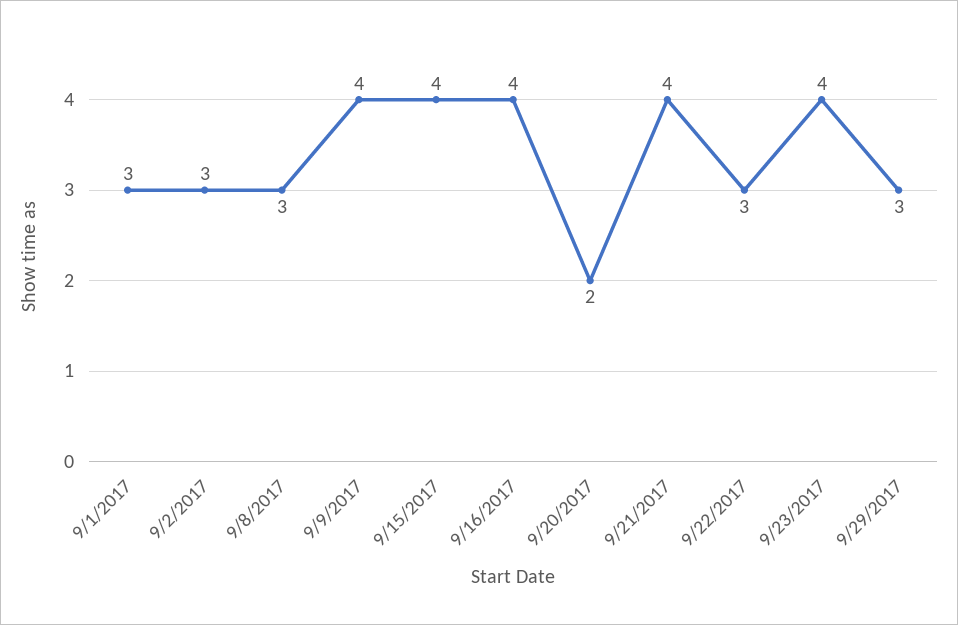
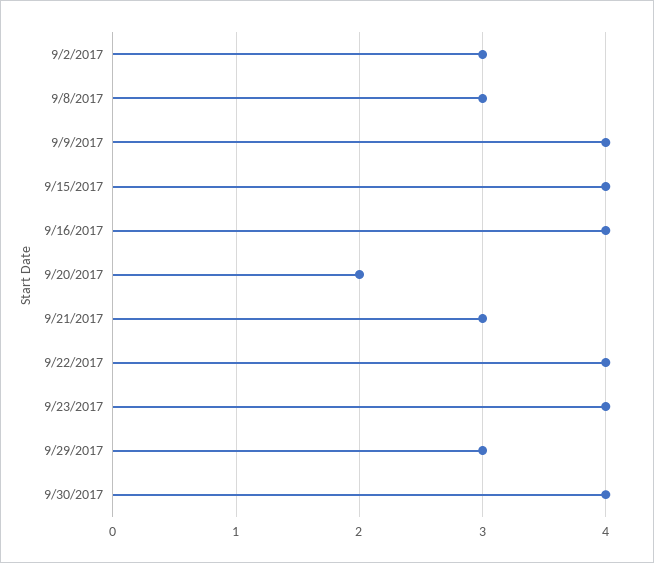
9/1/2017: 3 -> none
9/21/2017: 4 -> 3
9/22/2017: 3 -> 4
9/30/2017: none -> 4

